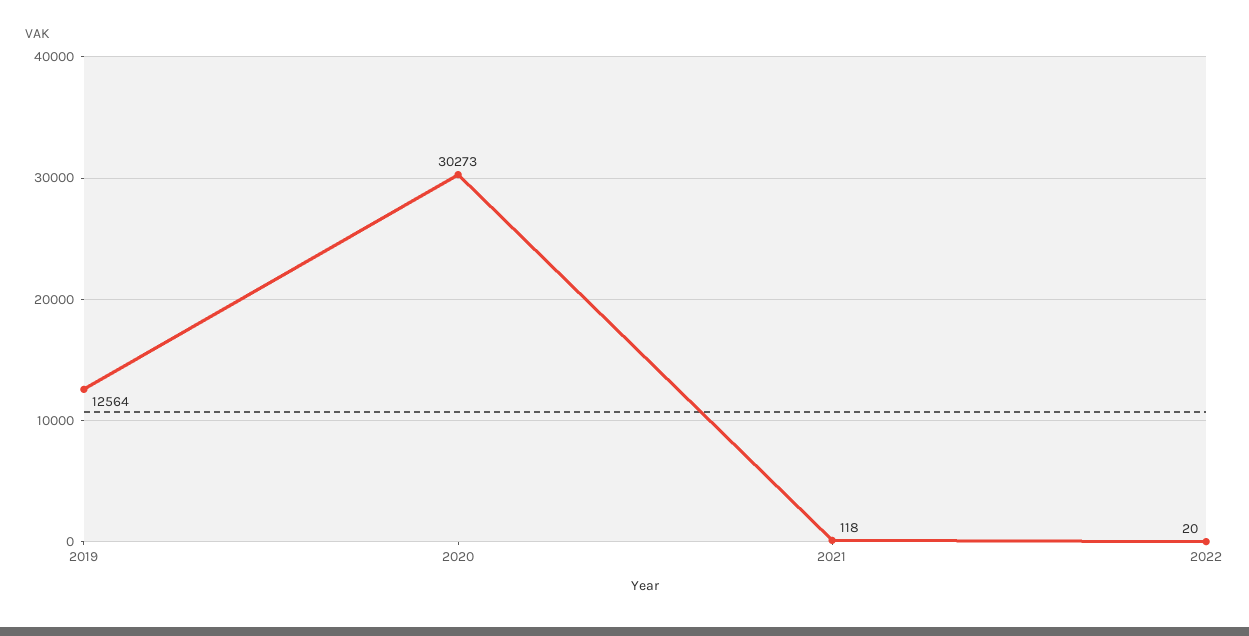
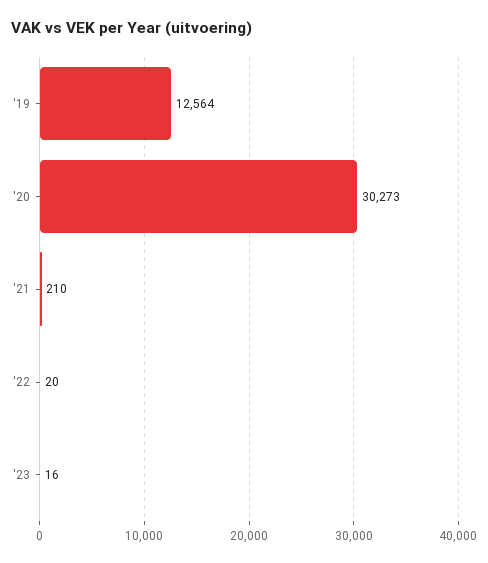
2021: 118 -> 210
'23: none -> 16

